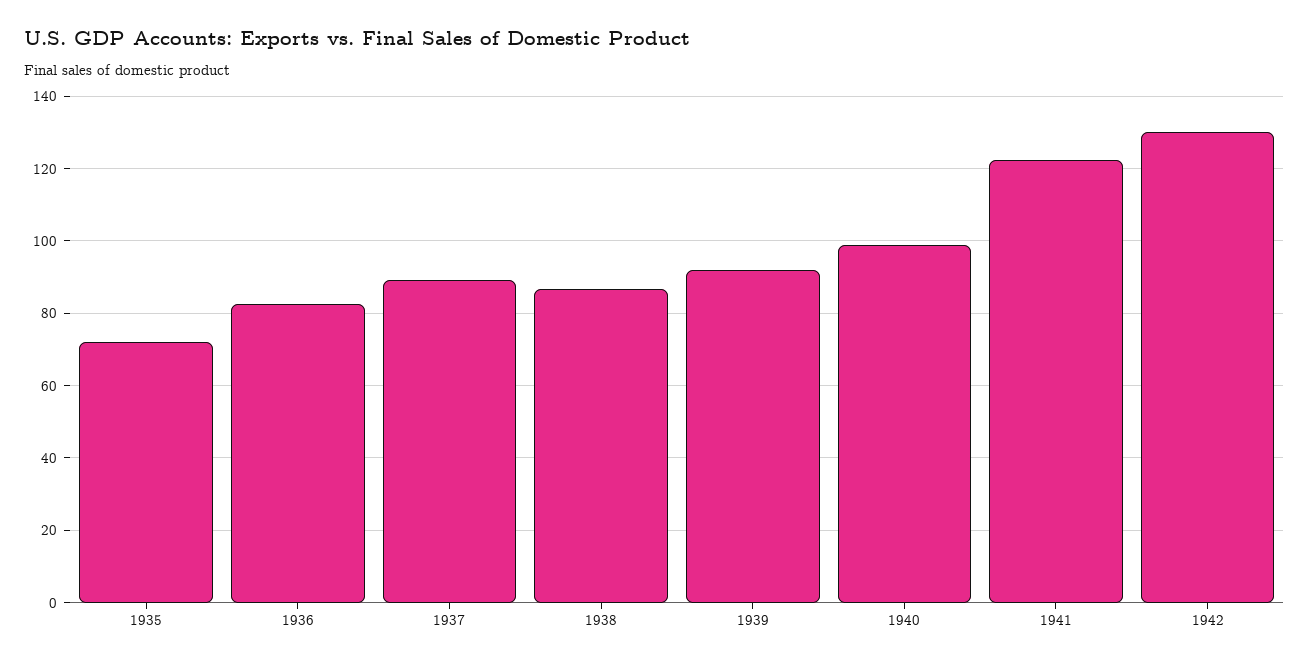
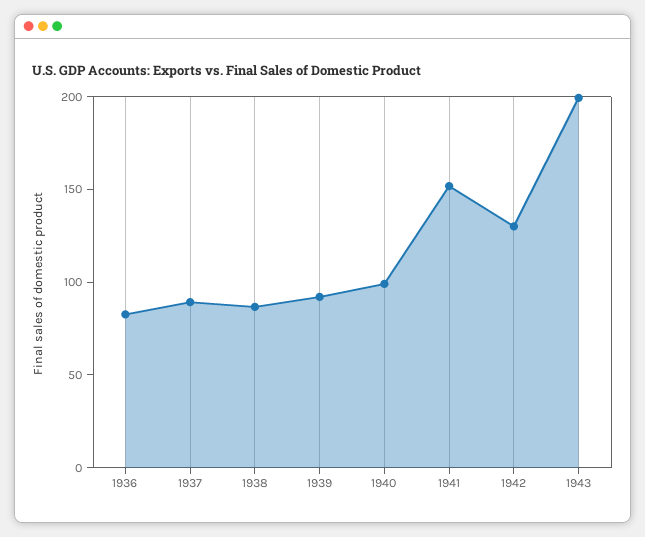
1935: 72 -> none
1941: 122 -> 150
1943: none -> 200

